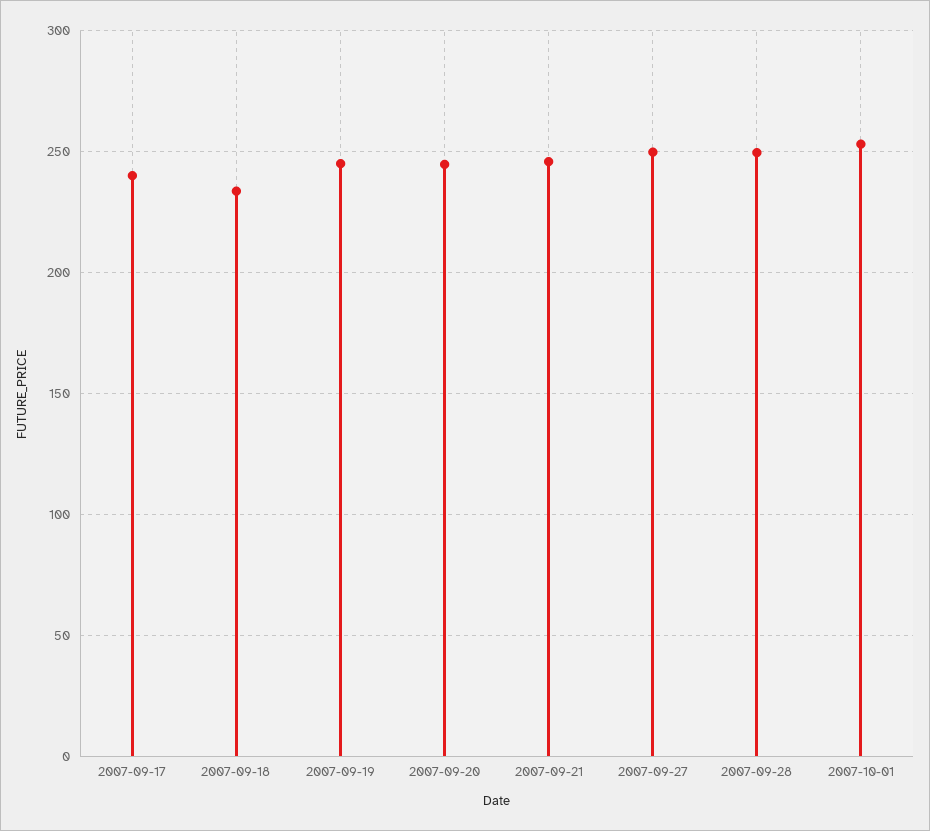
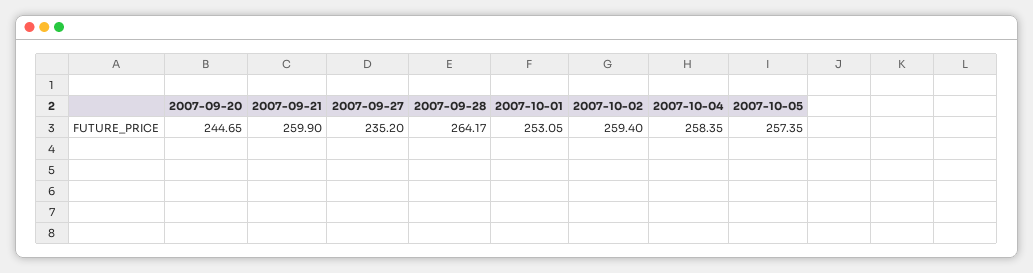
2007-09-17: 240 -> none
2007-09-18: 235 -> none
2007-09-19: 245 -> none
2007-09-21: 245 -> 259.9
2007-09-27: 250 -> 235.2
2007-09-28: 250 -> 264.17
2007-10-02: none -> 259.4
2007-10-04: none -> 258.35
2007-10-05: none -> 257.35

